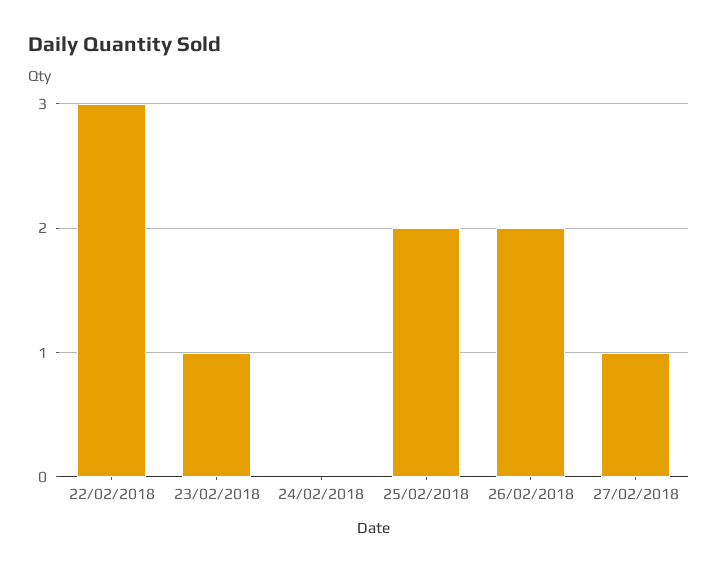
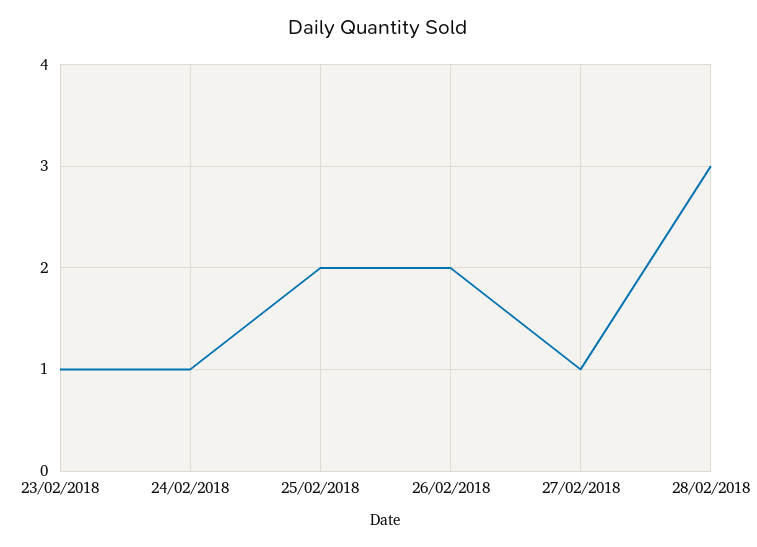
22/02/2018: 3 -> none
24/02/2018: 0 -> 1
28/02/2018: none -> 3

